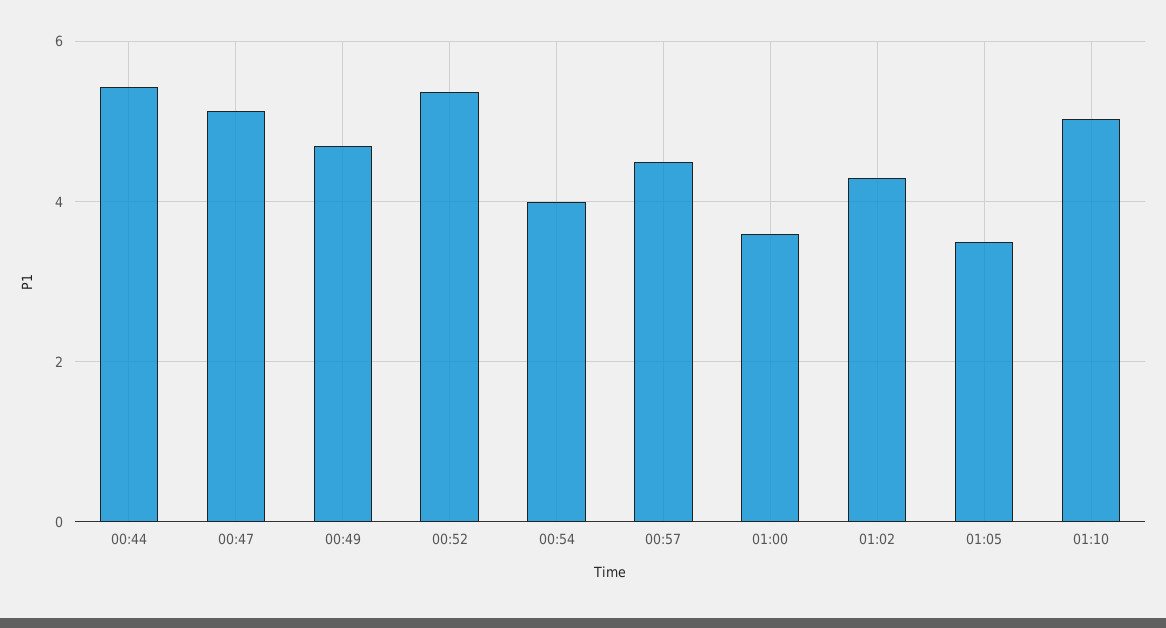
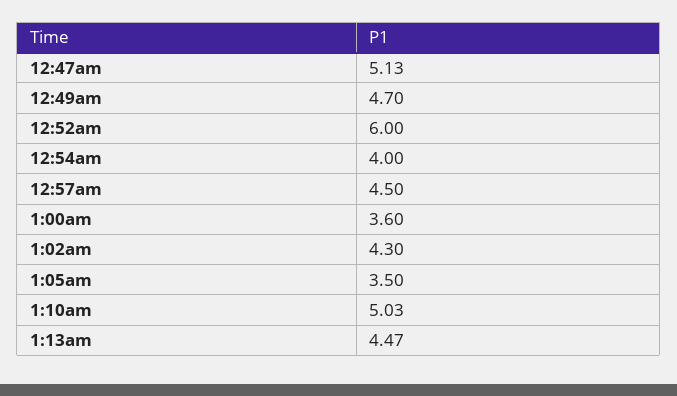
00:44: 5.4 -> none
00:52: 5.4 -> 6
1:13am: none -> 4.47

